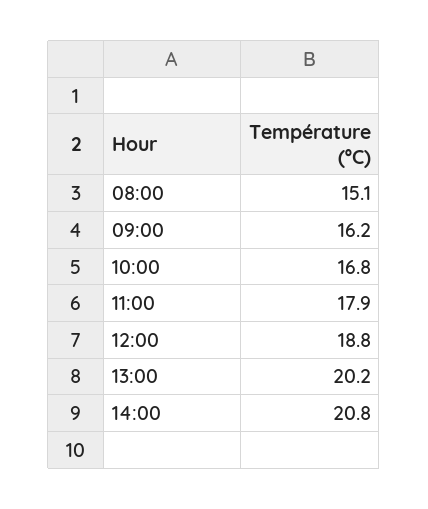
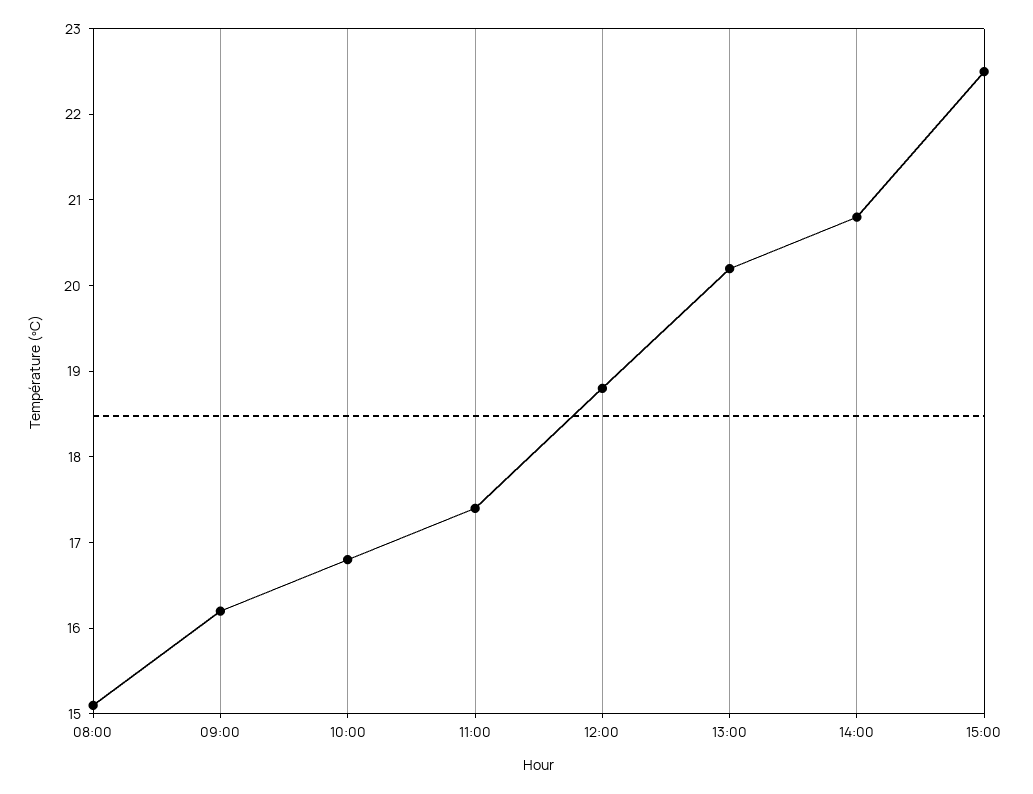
11:00: 17.9 -> 17.4
15:00: none -> 22.5

